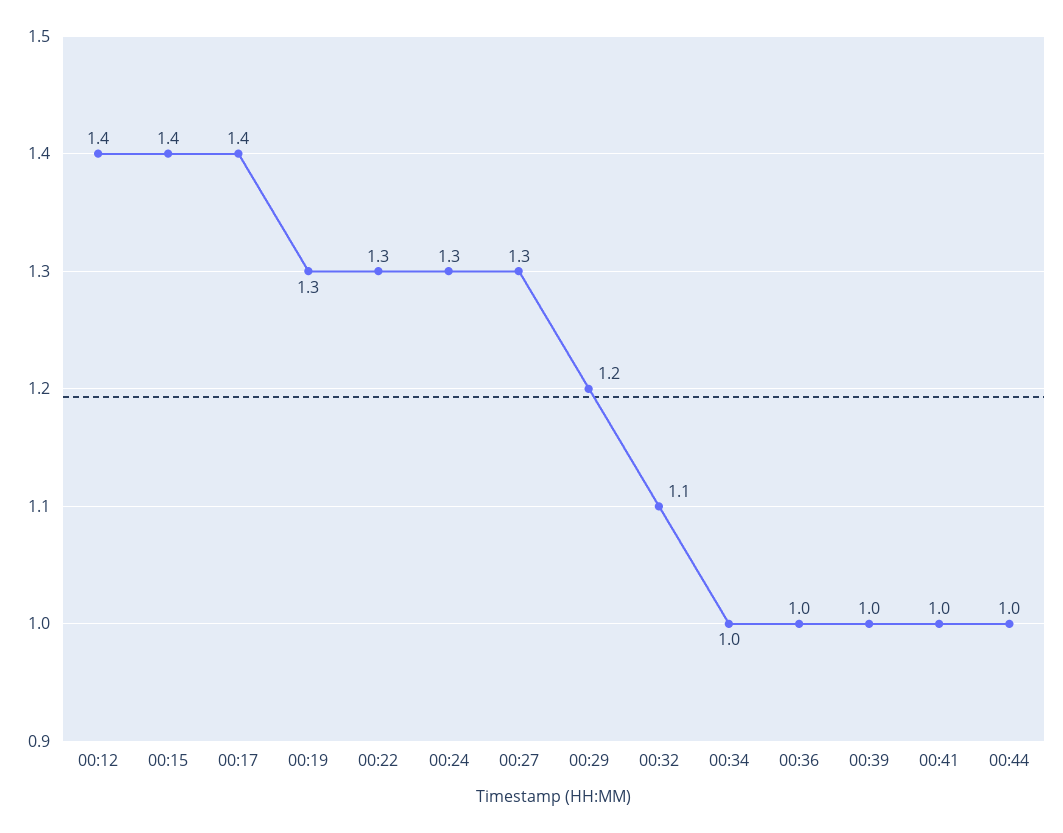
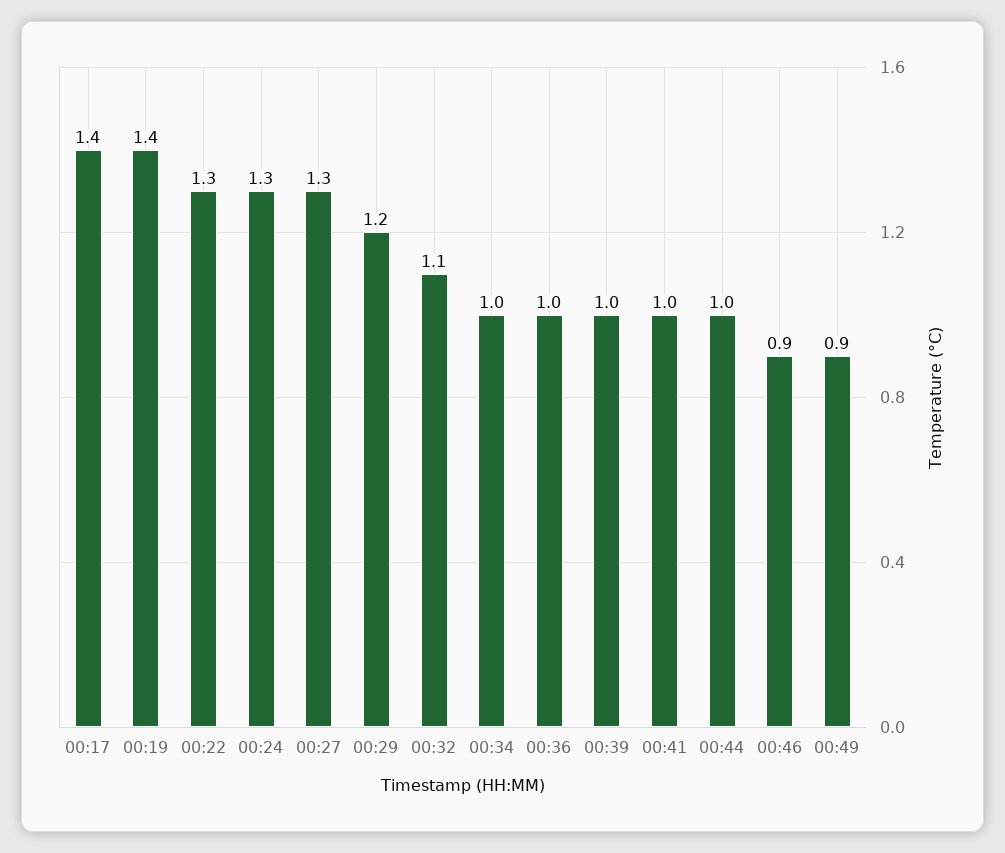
00:12: 1.4 -> none
00:15: 1.4 -> none
00:19: 1.3 -> 1.4
00:46: none -> 0.9
00:49: none -> 0.9

